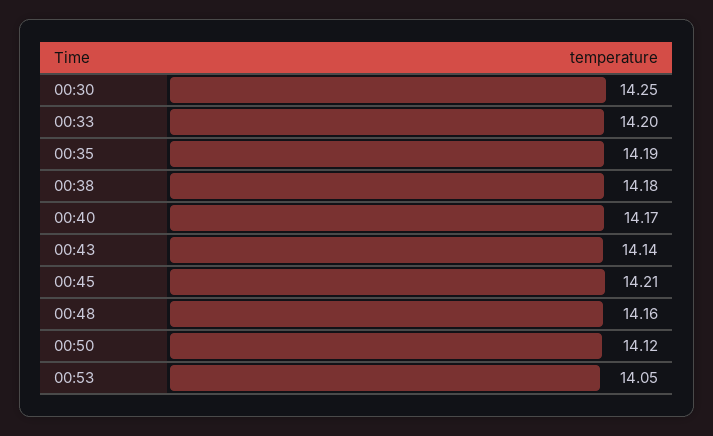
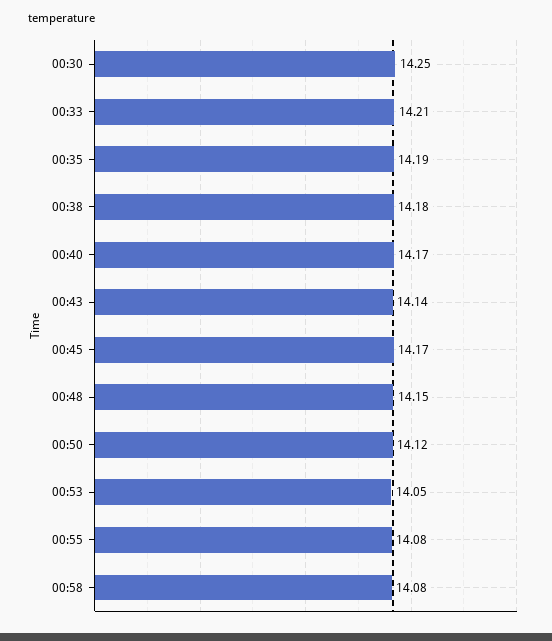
00:33: 14.2 -> 14.21
00:45: 14.21 -> 14.17
00:48: 14.16 -> 14.15
00:55: none -> 14.08
00:58: none -> 14.08

